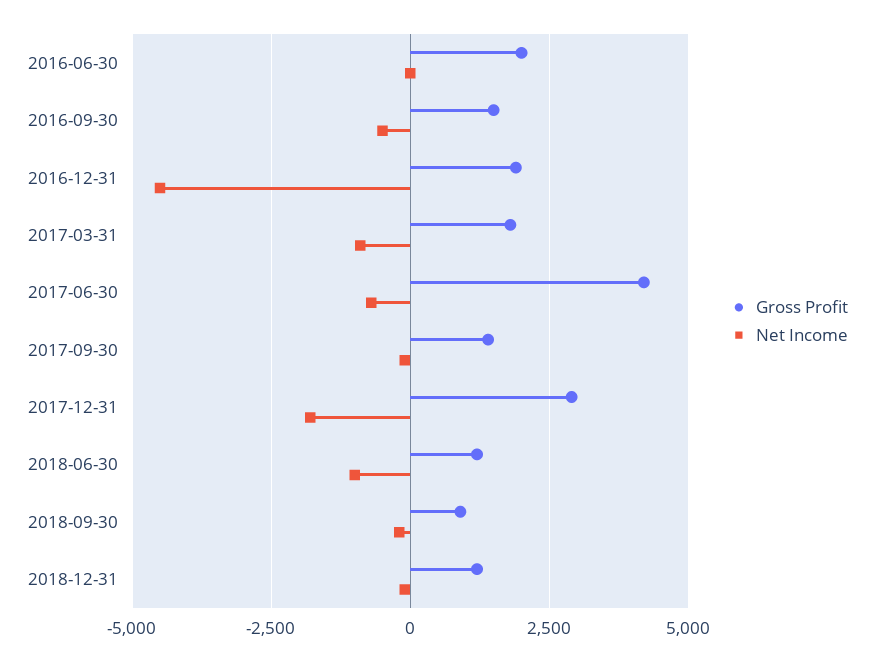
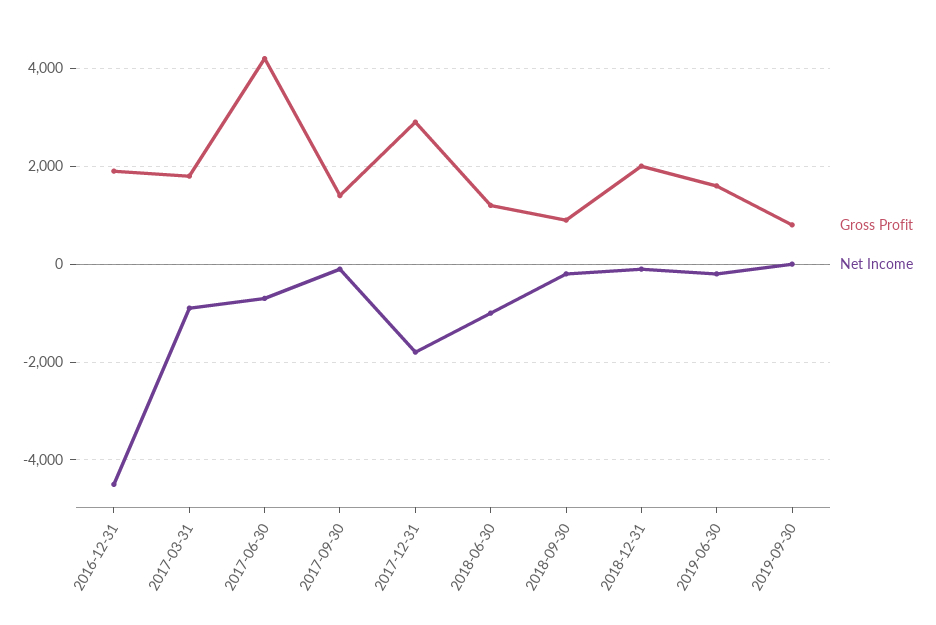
Gross Profit, 2016-06-30: 2000 -> none
Net Income, 2016-06-30: 0 -> none
Gross Profit, 2016-09-30: 1500 -> none
Net Income, 2016-09-30: -500 -> none
Gross Profit, 2018-12-31: 1250 -> 2000
Gross Profit, 2019-06-30: none -> 1600
Net Income, 2019-06-30: none -> -200
Gross Profit, 2019-09-30: none -> 800
Net Income, 2019-09-30: none -> 0

